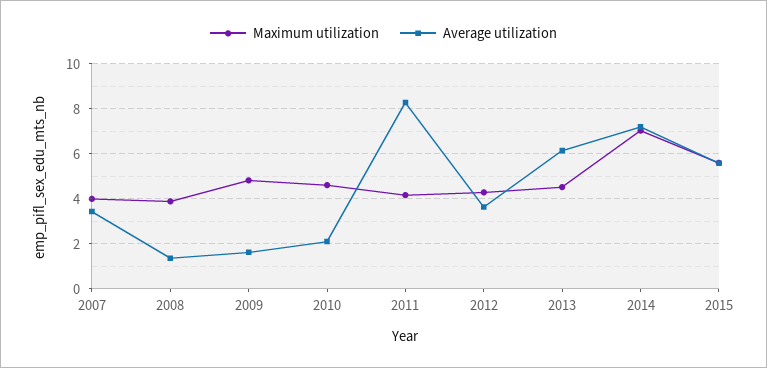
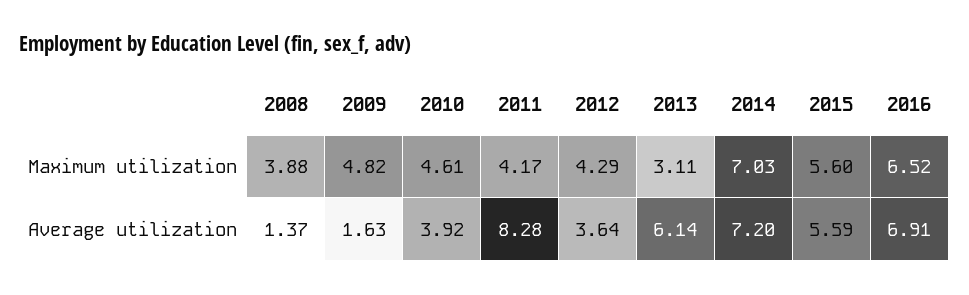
Maximum utilization, 2007: 4 -> none
Average utilization, 2007: 3.5 -> none
Average utilization, 2010: 2 -> 3.92
Maximum utilization, 2013: 4.5 -> 3.11
Maximum utilization, 2016: none -> 6.52
Average utilization, 2016: none -> 6.91

